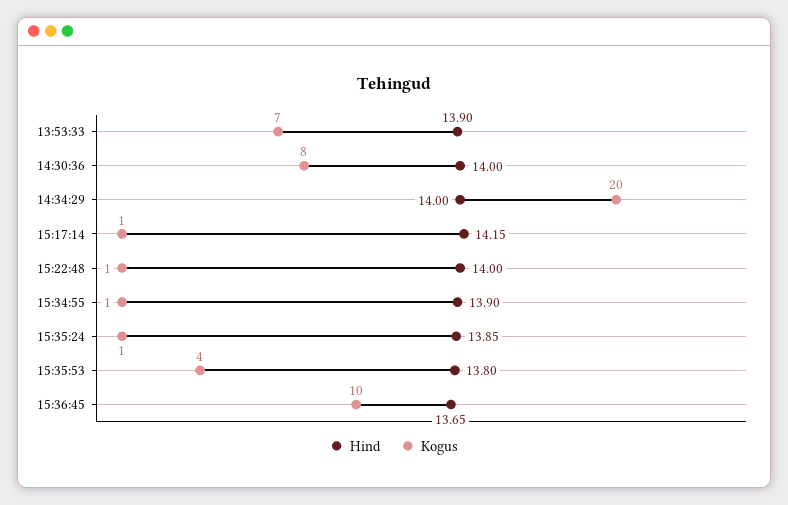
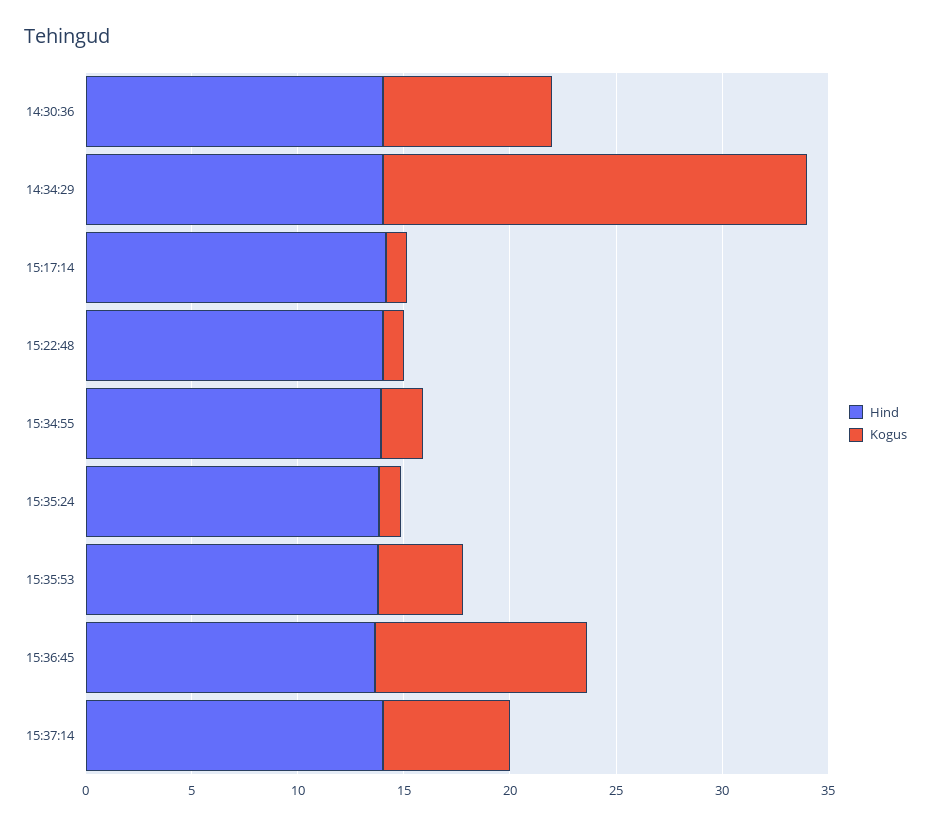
Hind, 13:53:33: 13.9 -> none
Kogus, 13:53:33: 7 -> none
Kogus, 15:34:55: 1 -> 2
Hind, 15:37:14: none -> 14
Kogus, 15:37:14: none -> 6

